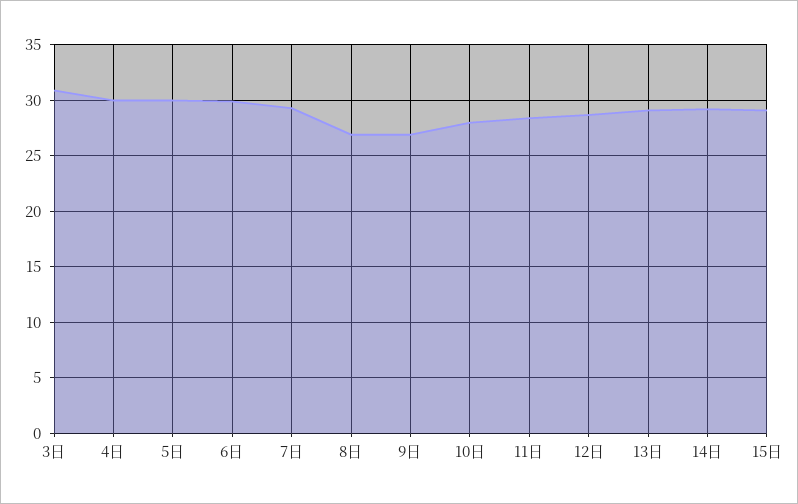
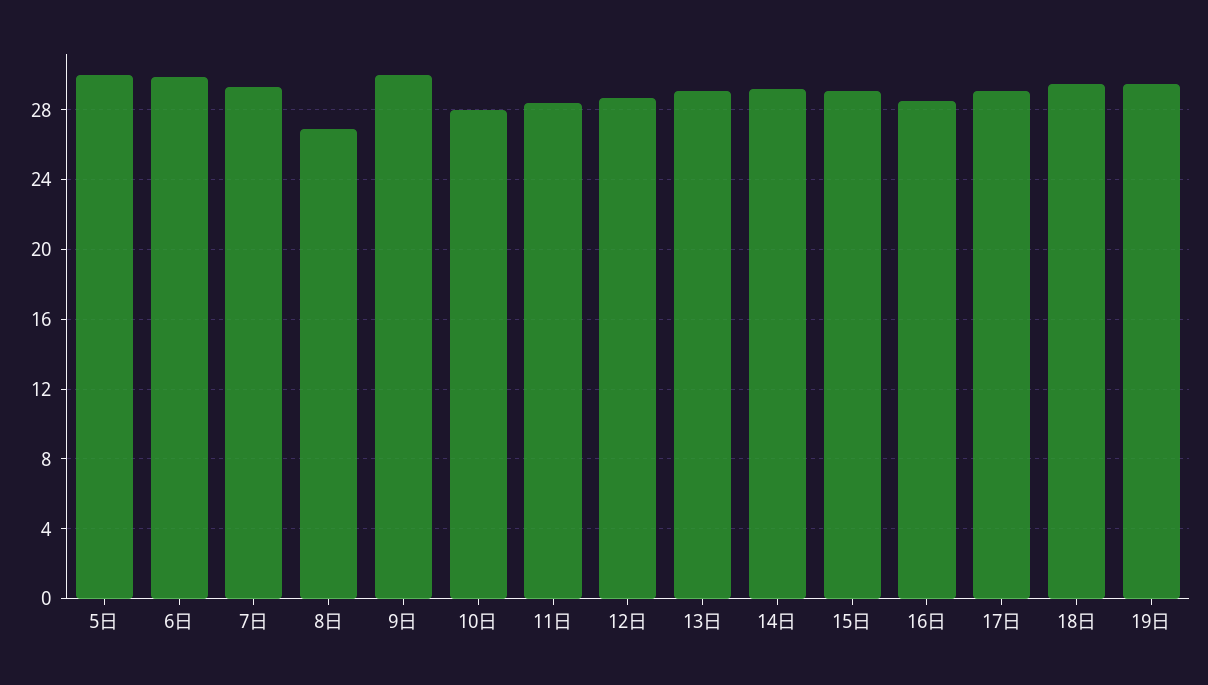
3日: 31 -> none
4日: 30 -> none
9日: 27 -> 30
16日: none -> 28.5
17日: none -> 29
18日: none -> 29.5
19日: none -> 29.5

